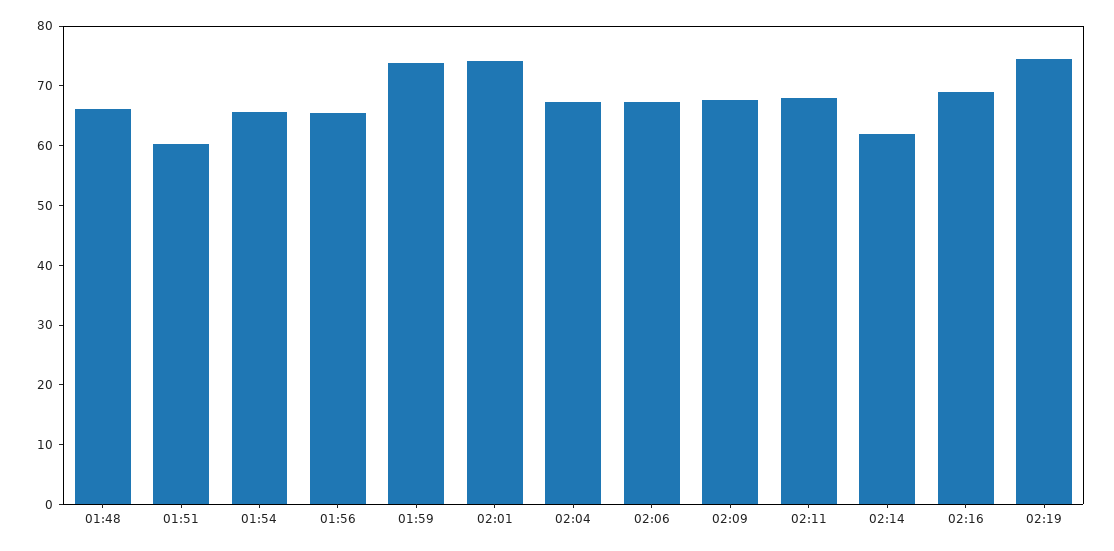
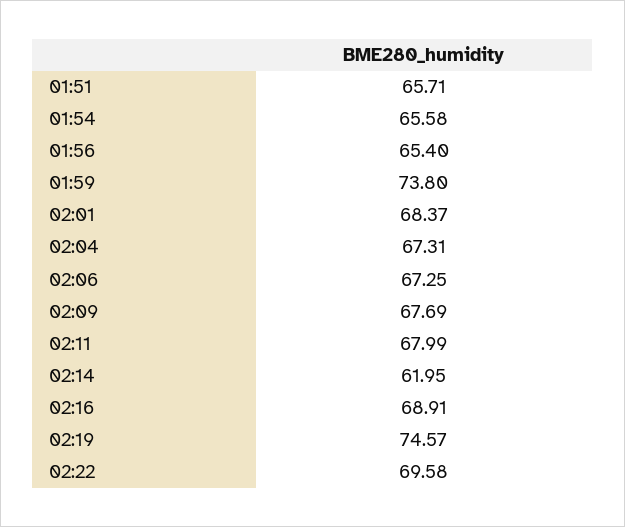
01:48: 66 -> none
01:51: 60 -> 65.71
02:01: 74 -> 68.37
02:22: none -> 69.58

